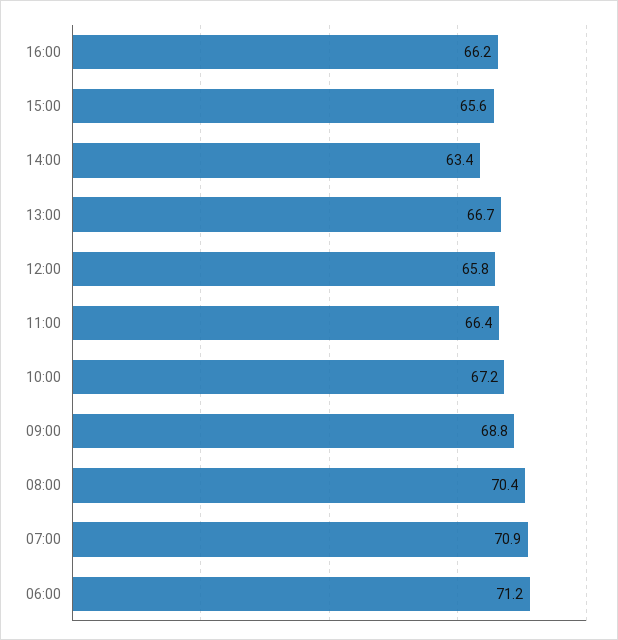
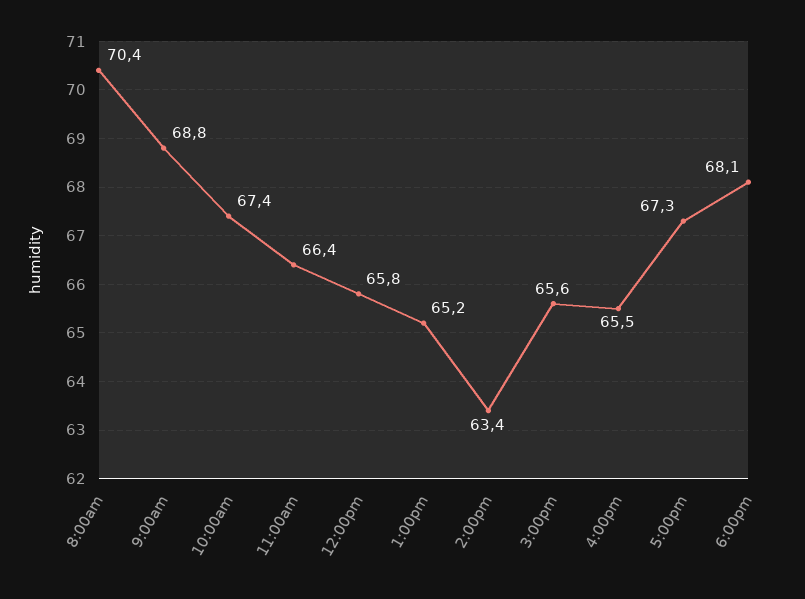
16:00: 66.2 -> 65.5
13:00: 66.7 -> 65.2
10:00: 67.2 -> 67.4
07:00: 70.9 -> none
06:00: 71.2 -> none
5:00pm: none -> 67.3
6:00pm: none -> 68.1

